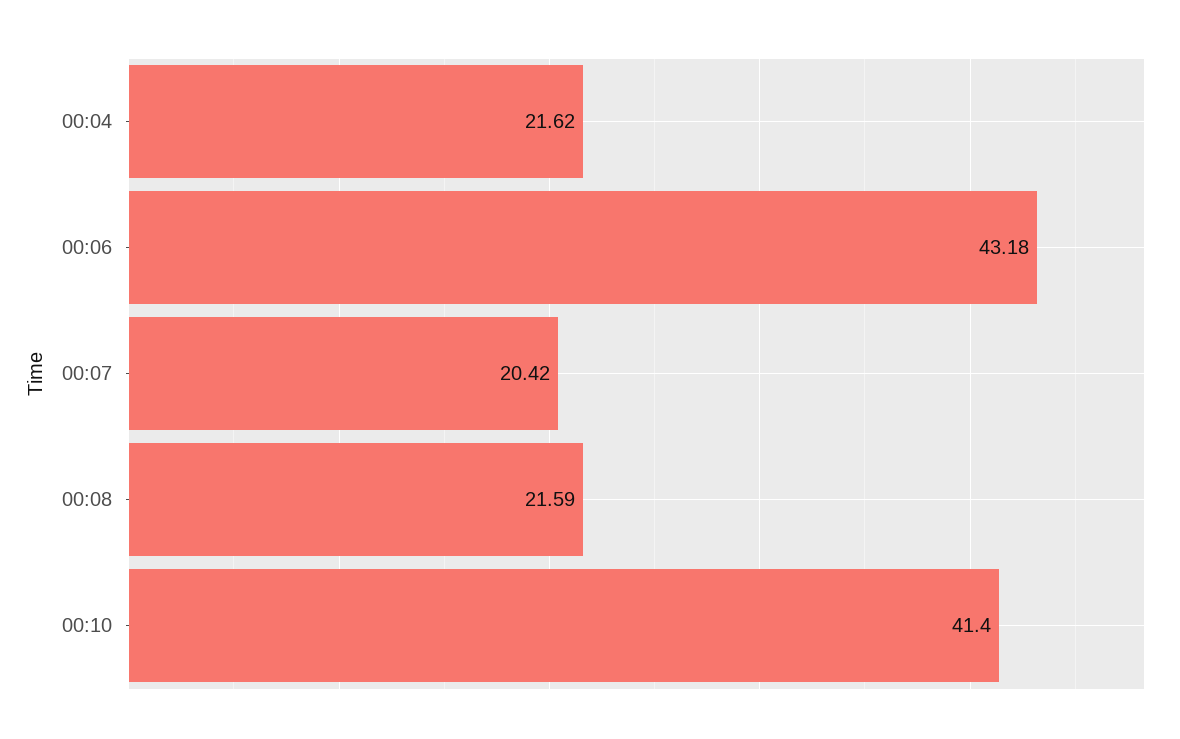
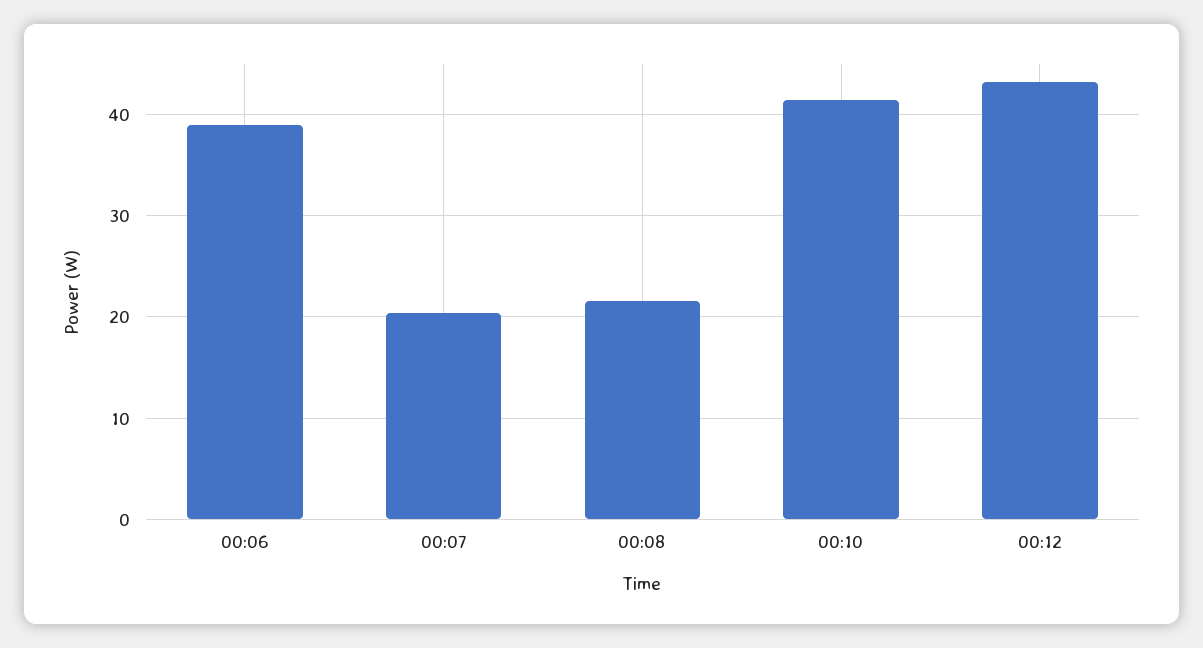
00:04: 21.62 -> none
00:06: 43.18 -> 39
00:12: none -> 43

